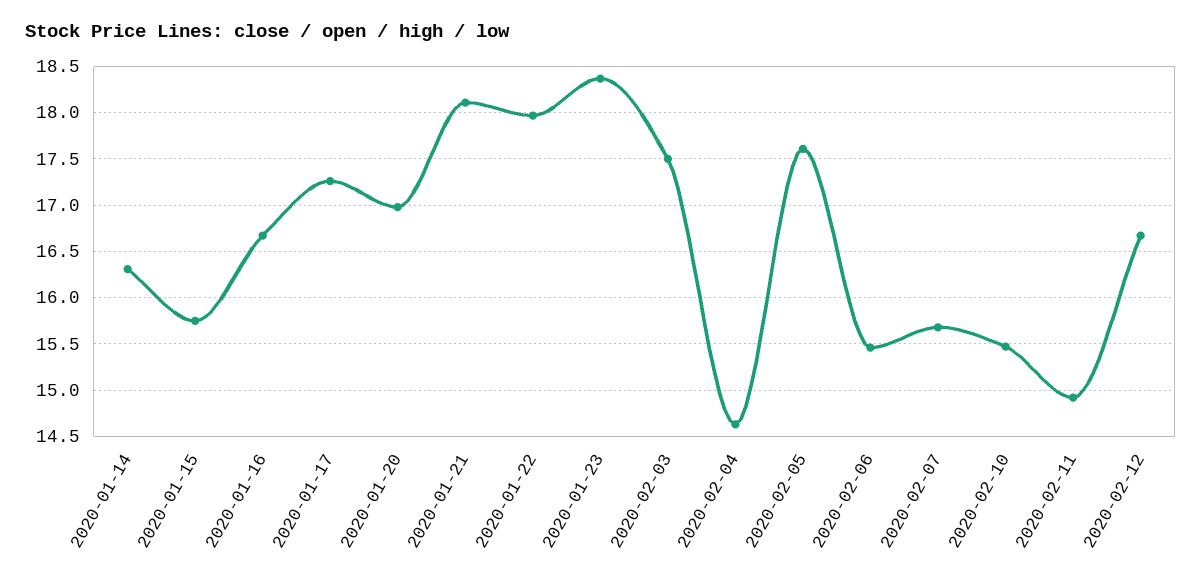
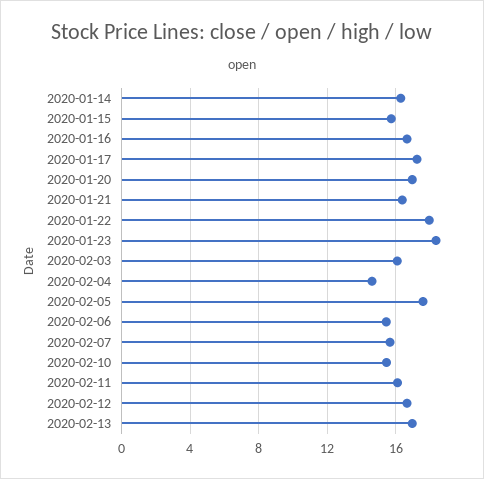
2020-01-21: 18.1 -> 16.5
2020-02-03: 17.5 -> 16
2020-02-11: 14.9 -> 16
2020-02-13: none -> 17

